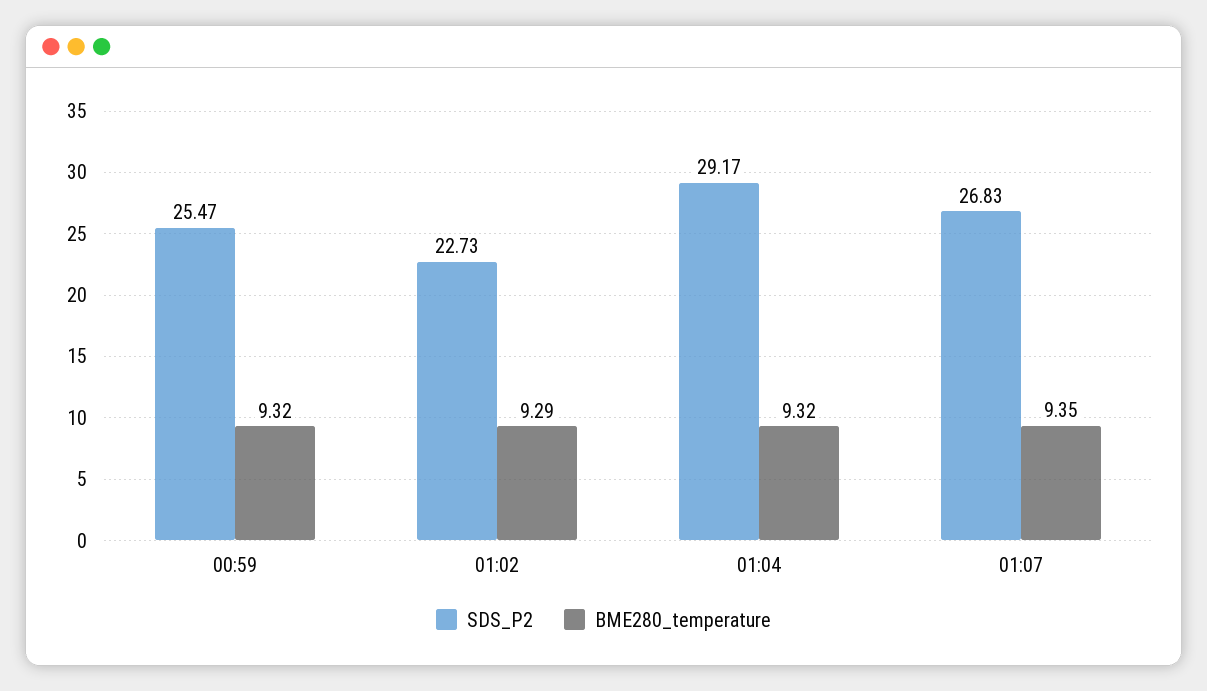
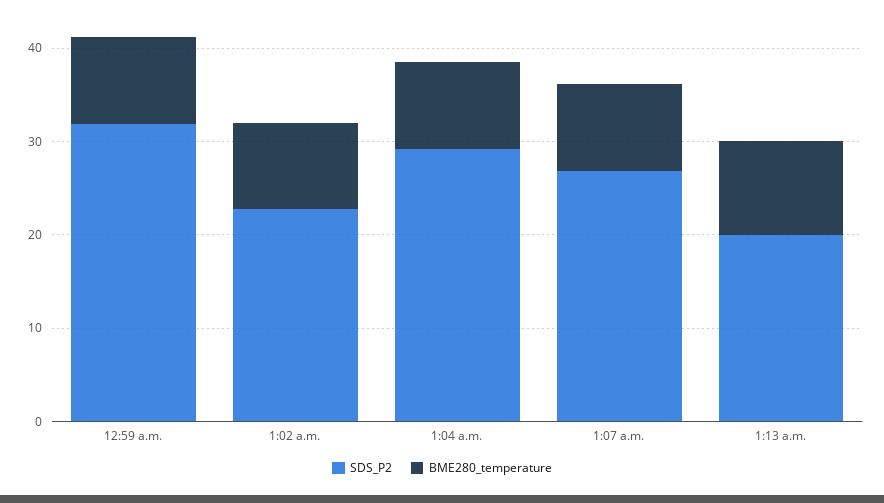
SDS_P2, 00:59: 25.47 -> 32
SDS_P2, 1:13 a.m.: none -> 20
BME280_temperature, 1:13 a.m.: none -> 10

